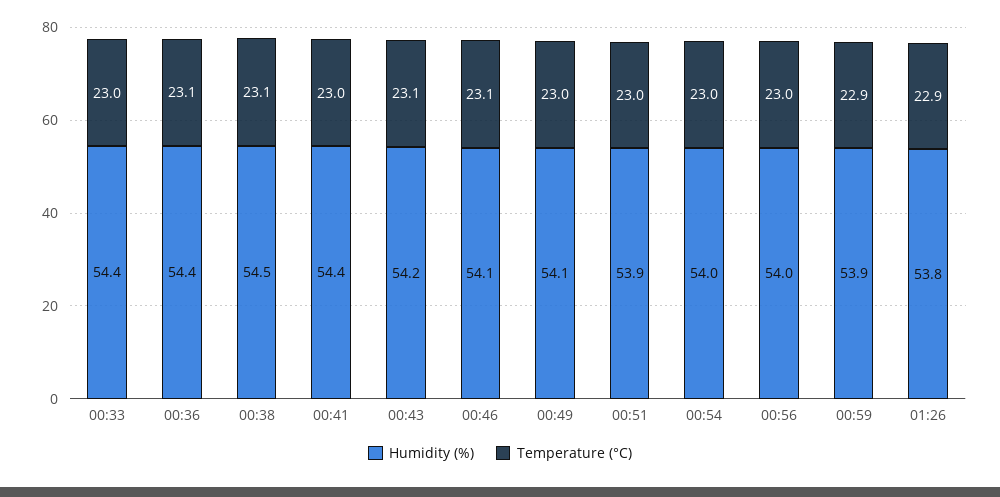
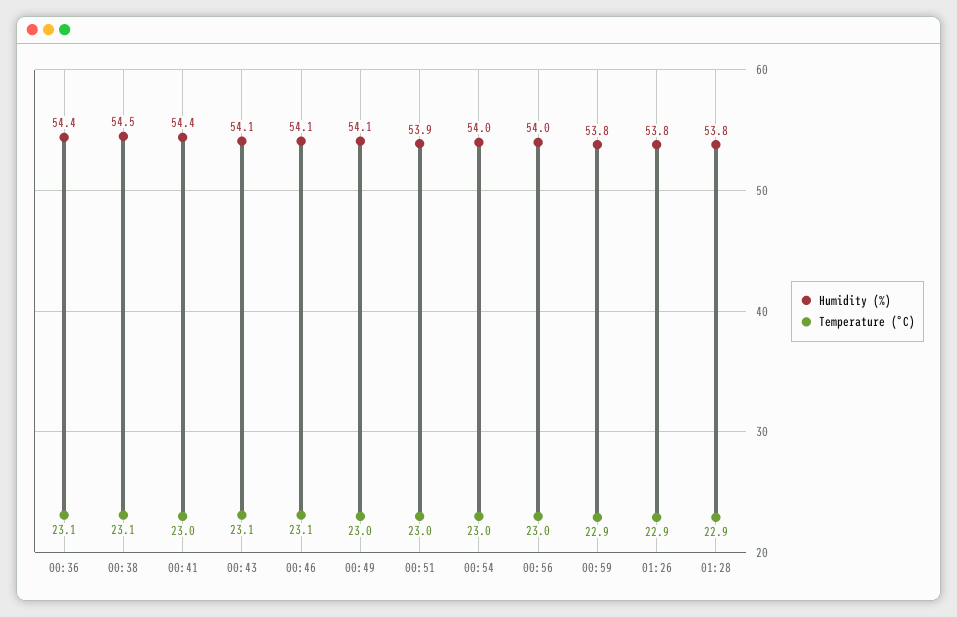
Humidity (%), 00:33: 54.4 -> none
Temperature (°C), 00:33: 23 -> none
Humidity (%), 00:43: 54.2 -> 54.1
Humidity (%), 00:59: 53.9 -> 53.8
Humidity (%), 01:28: none -> 53.8
Temperature (°C), 01:28: none -> 22.9

